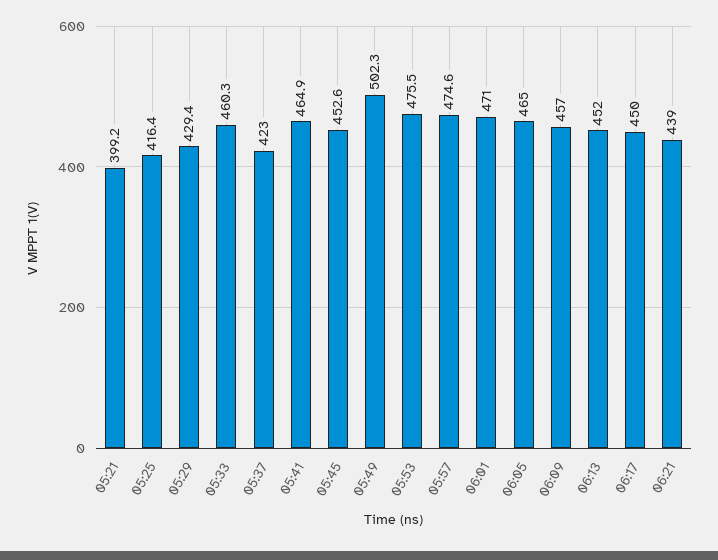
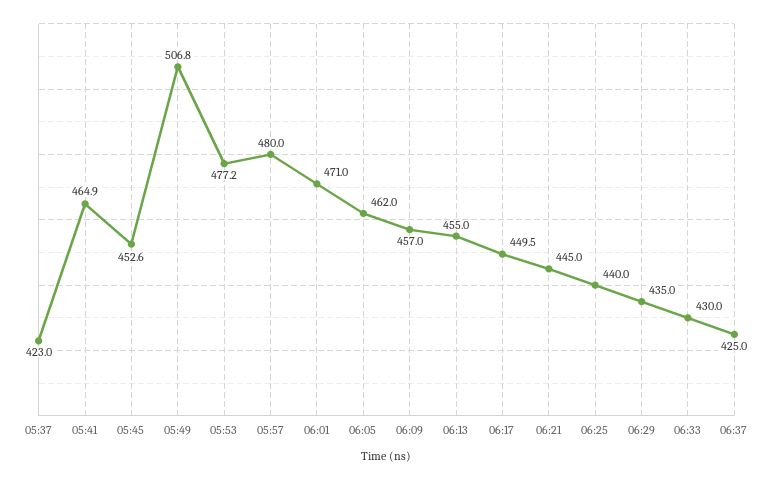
05:21: 399.2 -> none
05:25: 416.4 -> none
05:29: 429.4 -> none
05:33: 460.3 -> none
05:49: 502.3 -> 506.8
05:53: 475.5 -> 477.2
05:57: 474.6 -> 480
06:05: 465 -> 462
06:13: 452 -> 455
06:17: 450 -> 449.5
06:21: 439 -> 445
06:25: none -> 440
06:29: none -> 435
06:33: none -> 430
06:37: none -> 425

